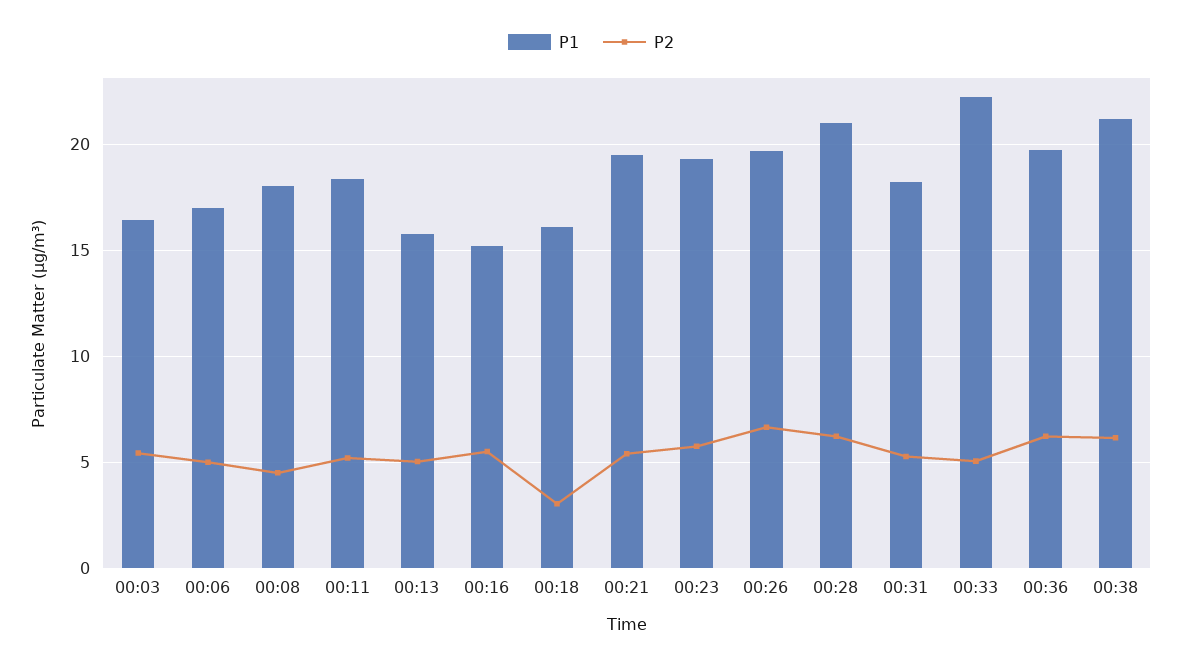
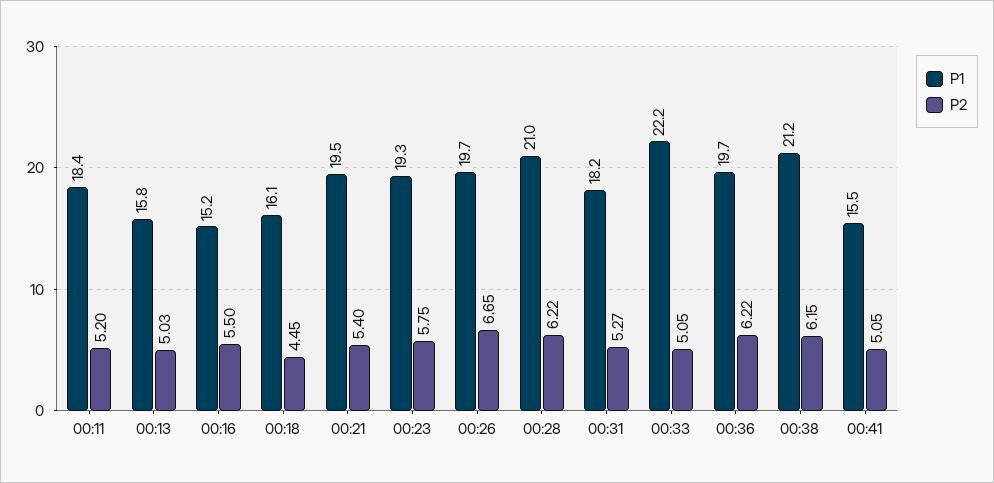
P1, 00:03: 16.5 -> none
P2, 00:03: 5.5 -> none
P1, 00:06: 17 -> none
P2, 00:06: 5 -> none
P1, 00:08: 18 -> none
P2, 00:08: 4.5 -> none
P2, 00:18: 3 -> 4.45
P1, 00:41: none -> 15.5
P2, 00:41: none -> 5.05

